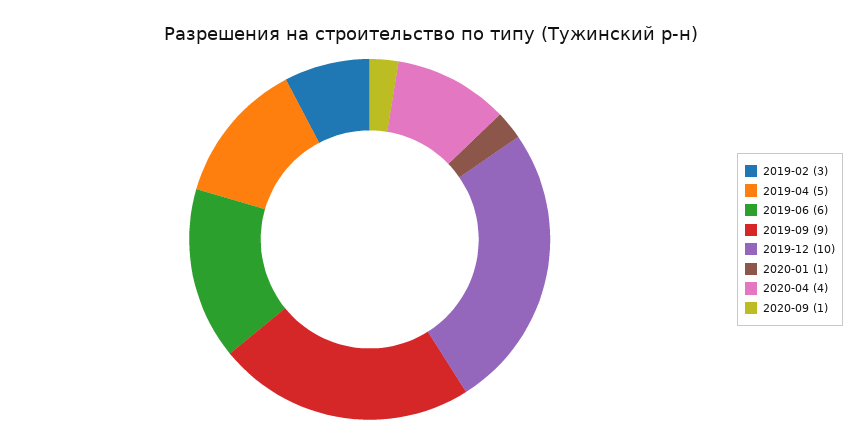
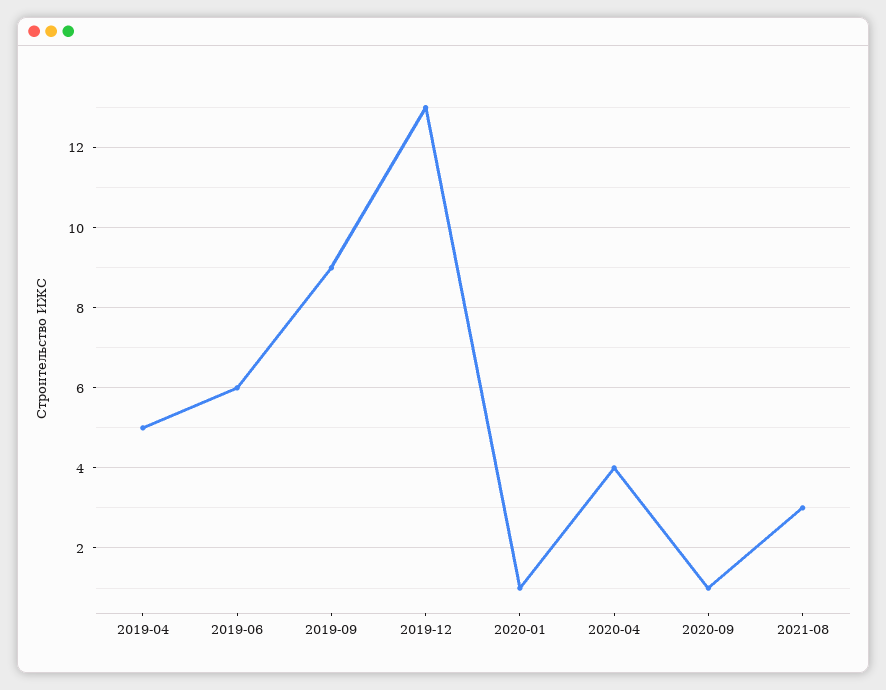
2019-02: 3 -> none
2019-12: 10 -> 13
2021-08: none -> 3

